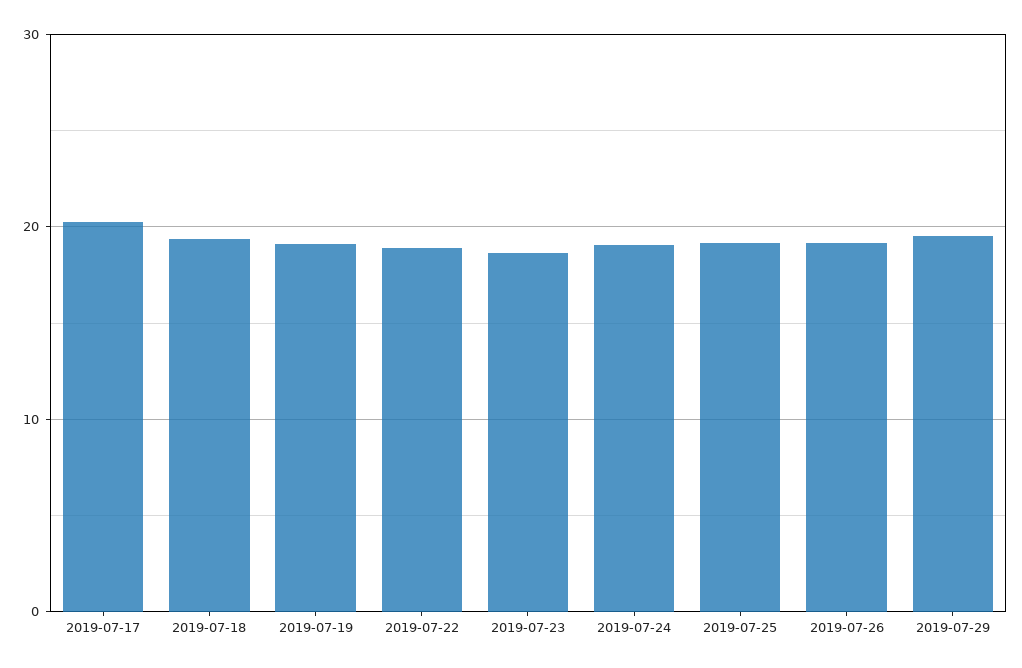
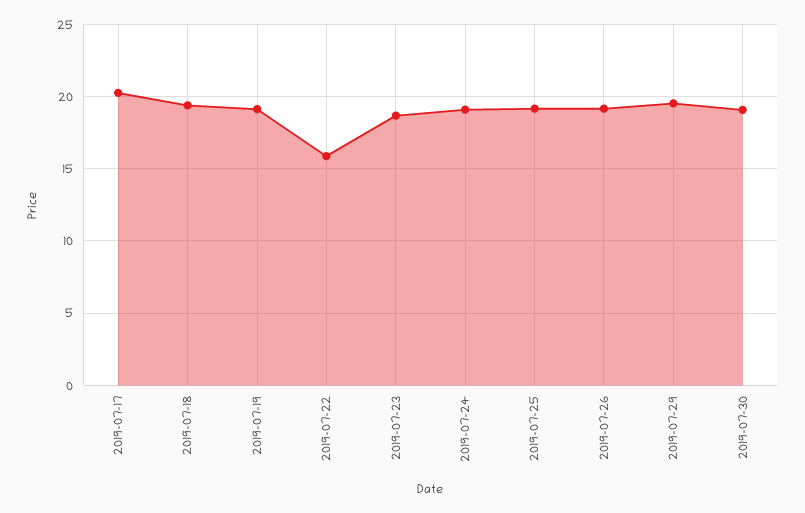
2019-07-22: 19 -> 16
2019-07-30: none -> 19

